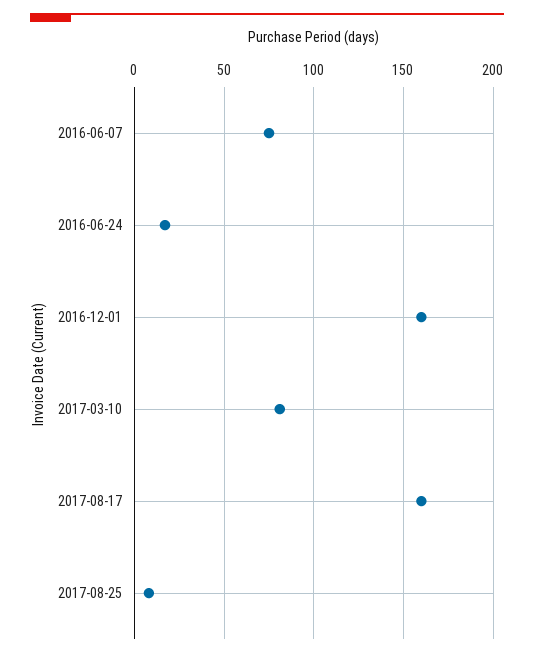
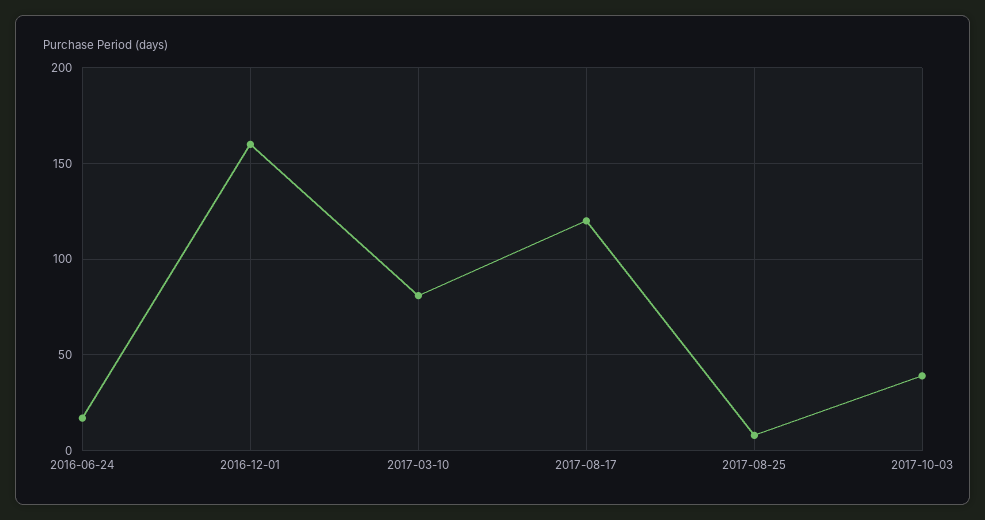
2016-06-07: 75 -> none
2017-08-17: 160 -> 120
2017-10-03: none -> 40

